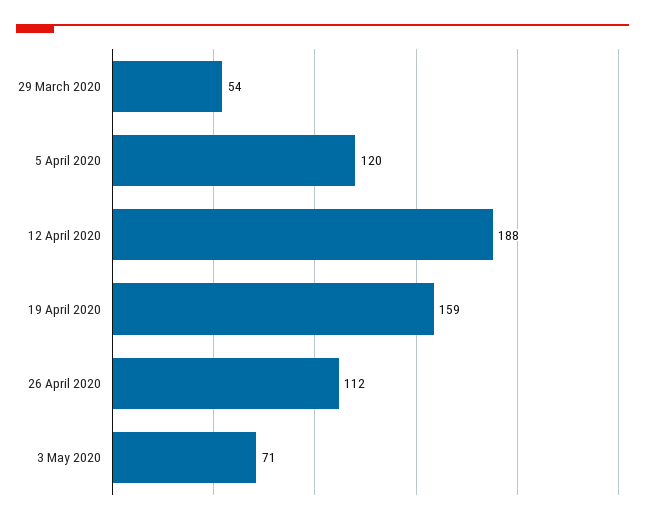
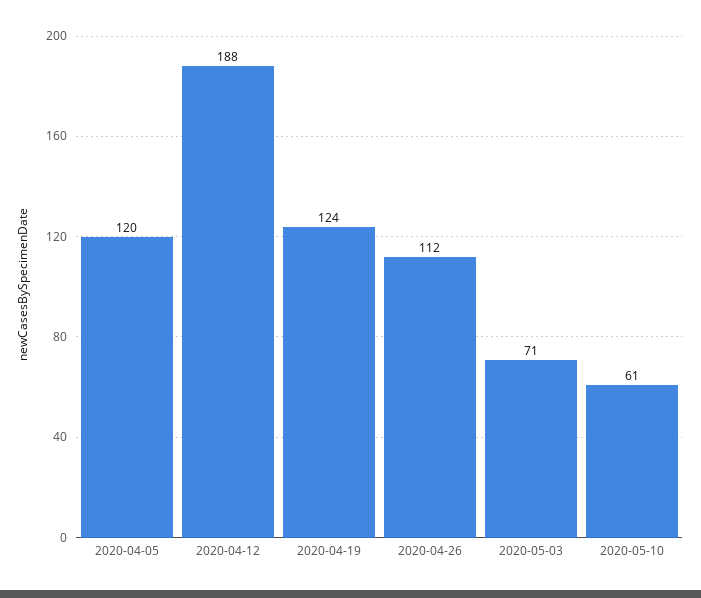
29 March 2020: 54 -> none
19 April 2020: 159 -> 124
2020-05-10: none -> 61

